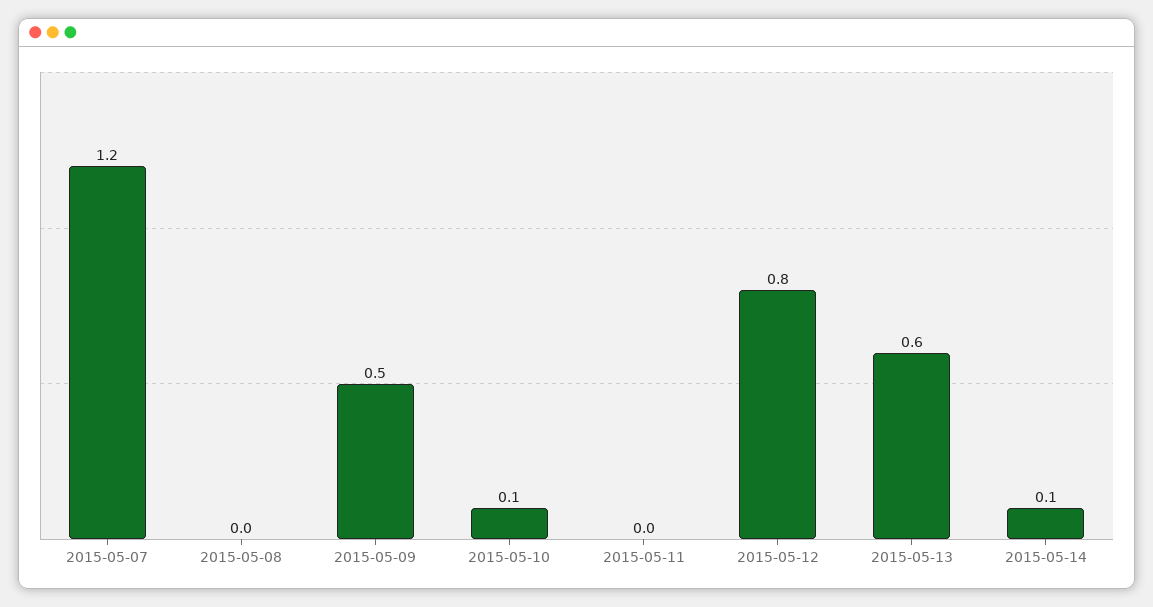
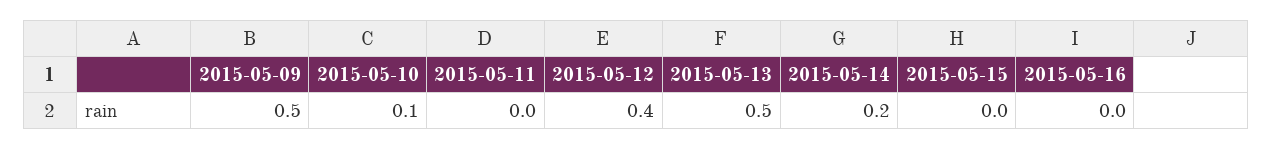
2015-05-07: 1.2 -> none
2015-05-08: 0 -> none
2015-05-12: 0.8 -> 0.4
2015-05-13: 0.6 -> 0.5
2015-05-14: 0.1 -> 0.2
2015-05-15: none -> 0
2015-05-16: none -> 0

